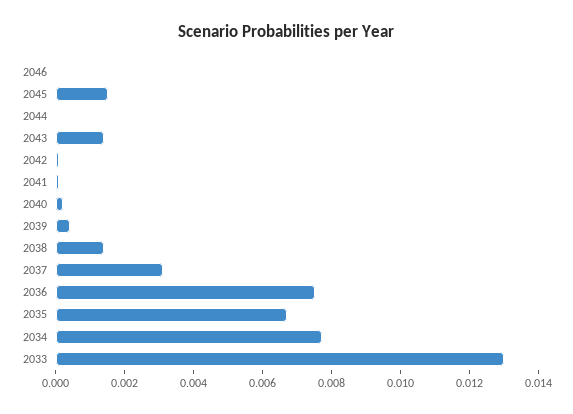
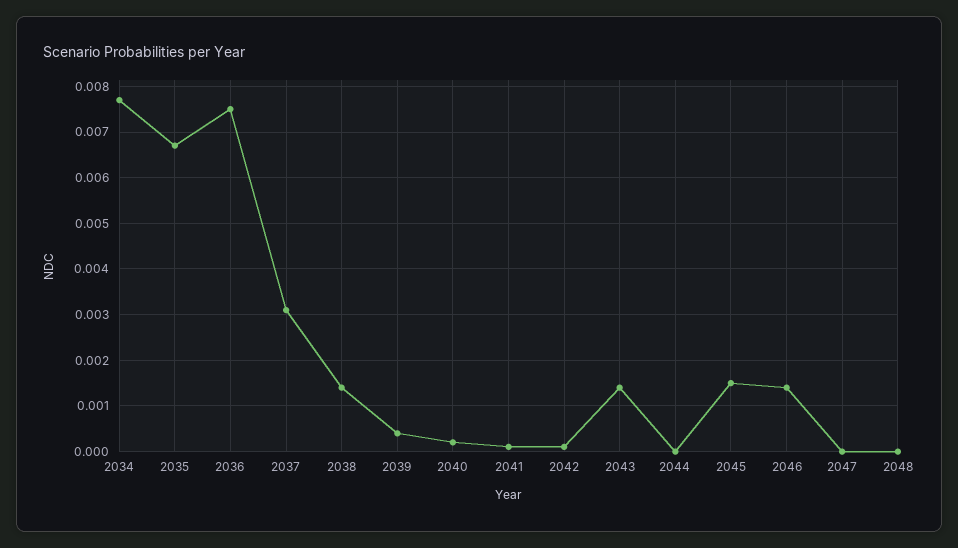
2046: 0 -> 0.0015
2033: 0.013 -> none
2047: none -> 0
2048: none -> 0

